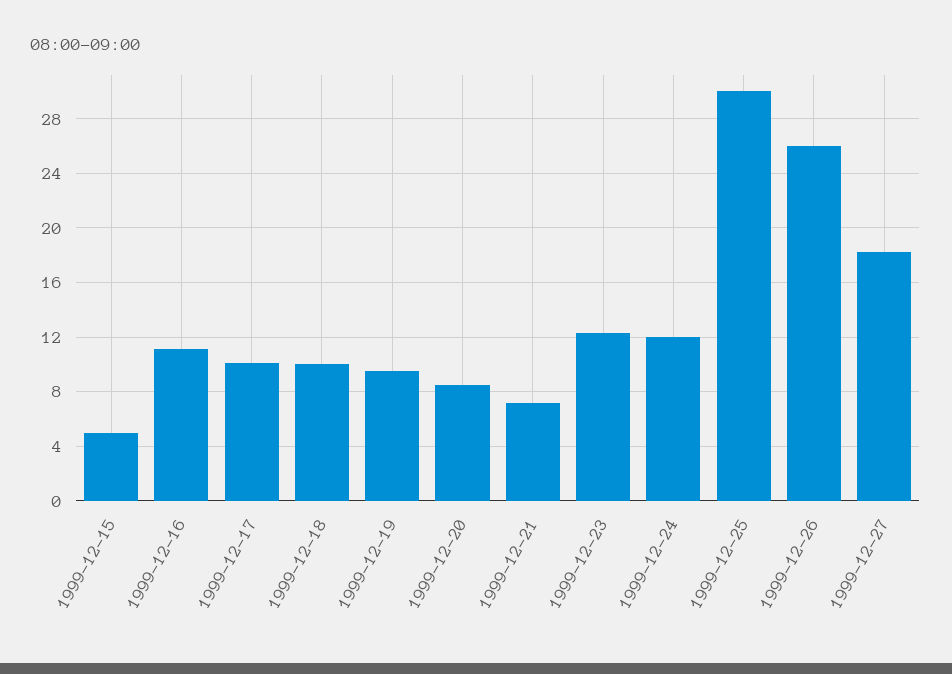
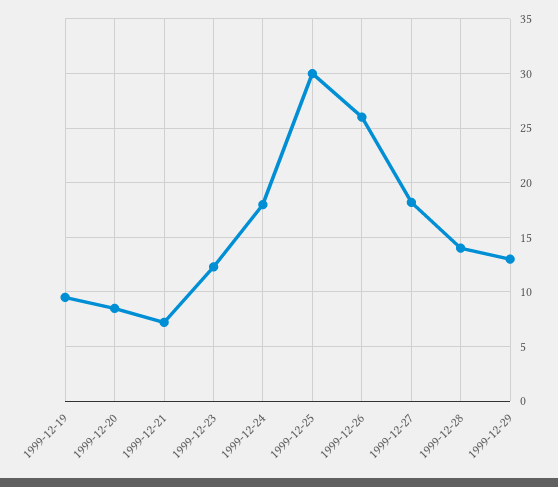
1999-12-15: 5 -> none
1999-12-16: 11 -> none
1999-12-17: 10 -> none
1999-12-18: 10 -> none
1999-12-24: 12 -> 18
1999-12-28: none -> 14
1999-12-29: none -> 13

